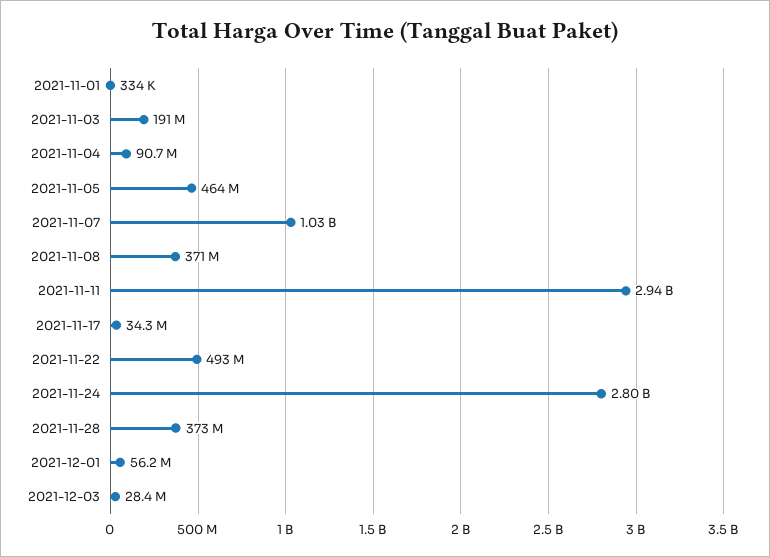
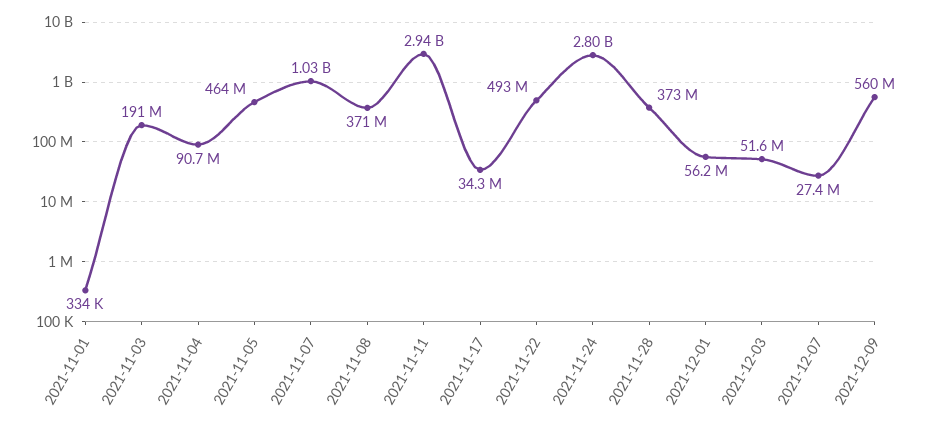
2021-12-03: 28400000 -> 51600000
2021-12-07: none -> 27400000
2021-12-09: none -> 560000000

